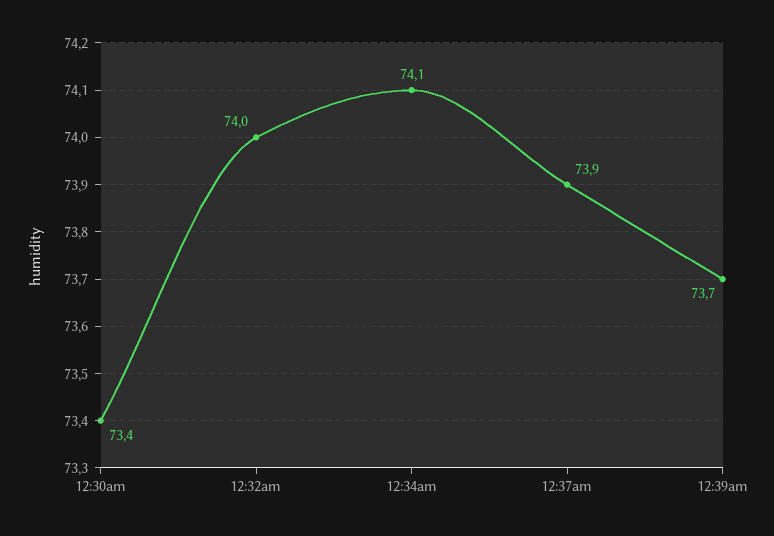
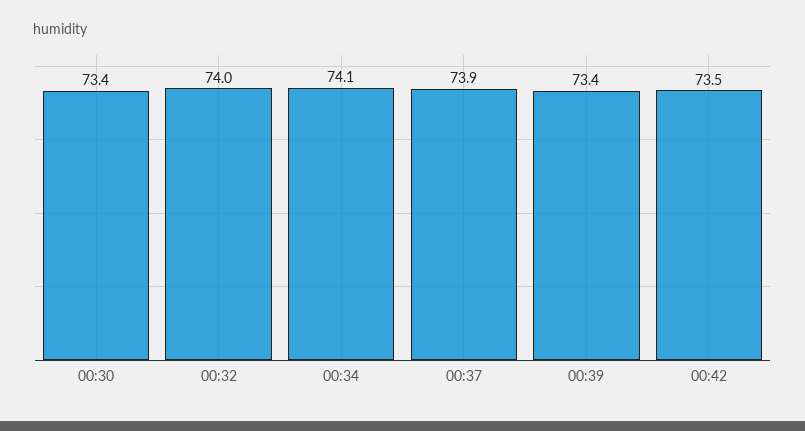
12:39am: 73.7 -> 73.4
00:42: none -> 73.5

